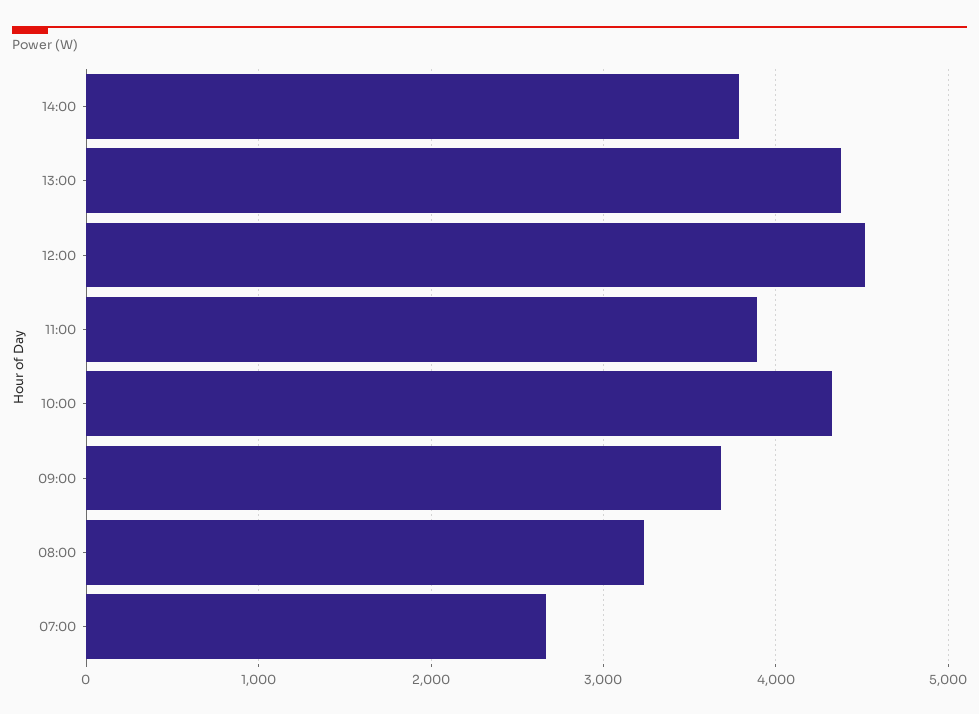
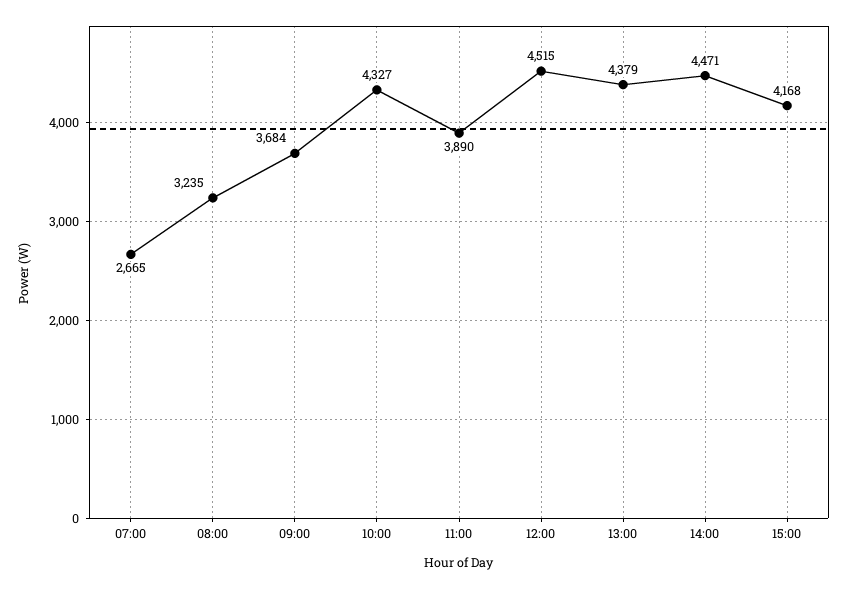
14:00: 3800 -> 4471
15:00: none -> 4168

